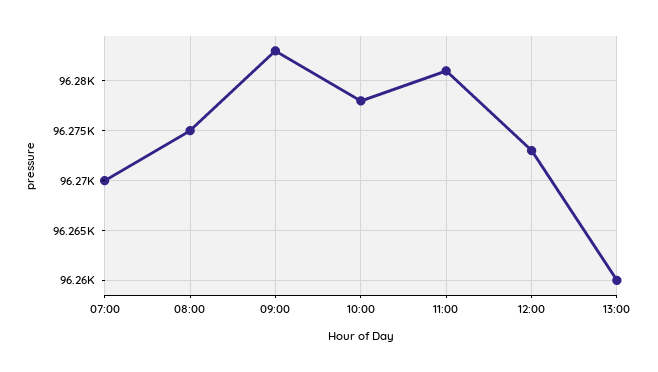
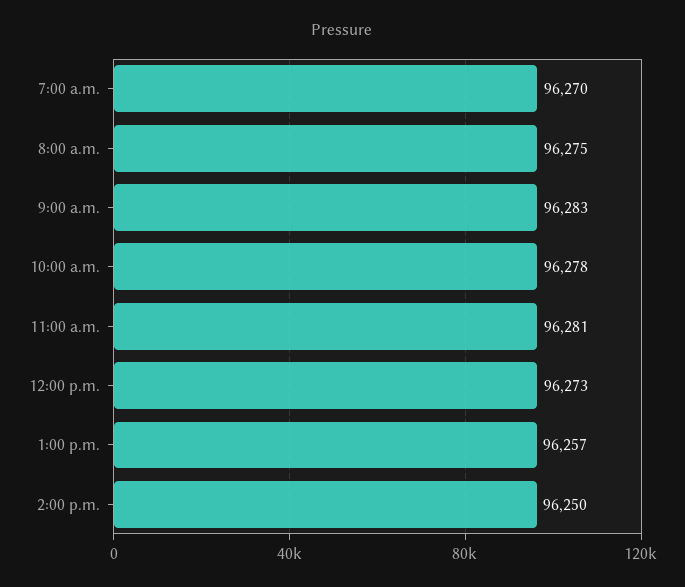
13:00: 96260 -> 96257
2:00 p.m.: none -> 96250

